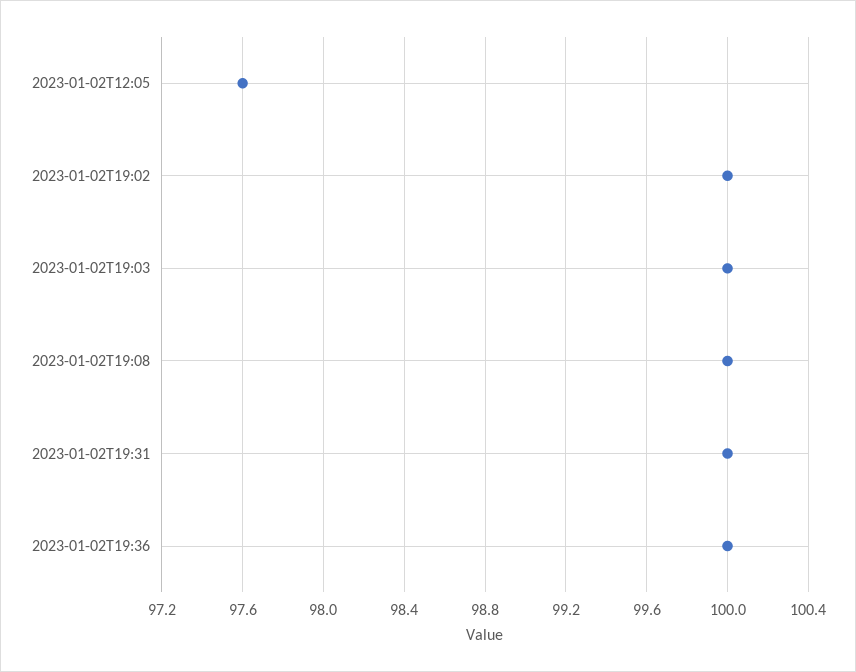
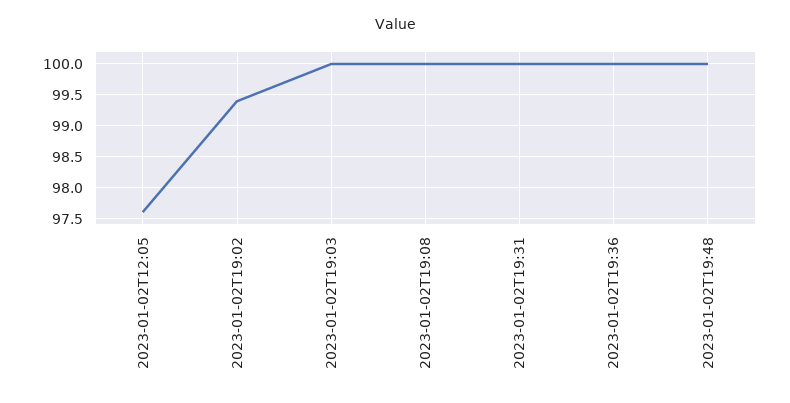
2023-01-02T19:02: 100 -> 99.4
2023-01-02T19:48: none -> 100

